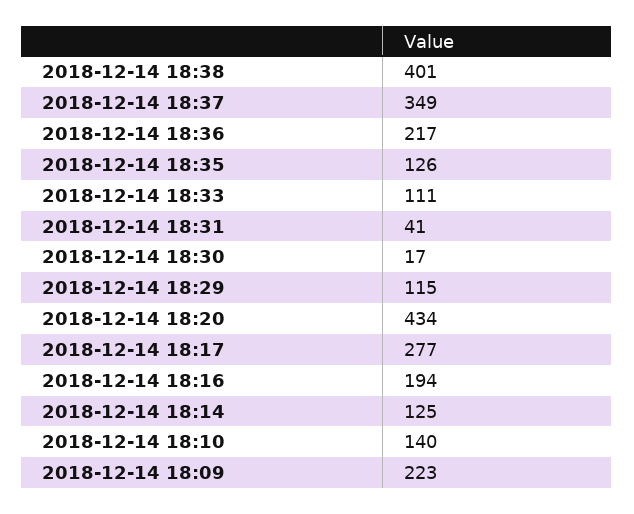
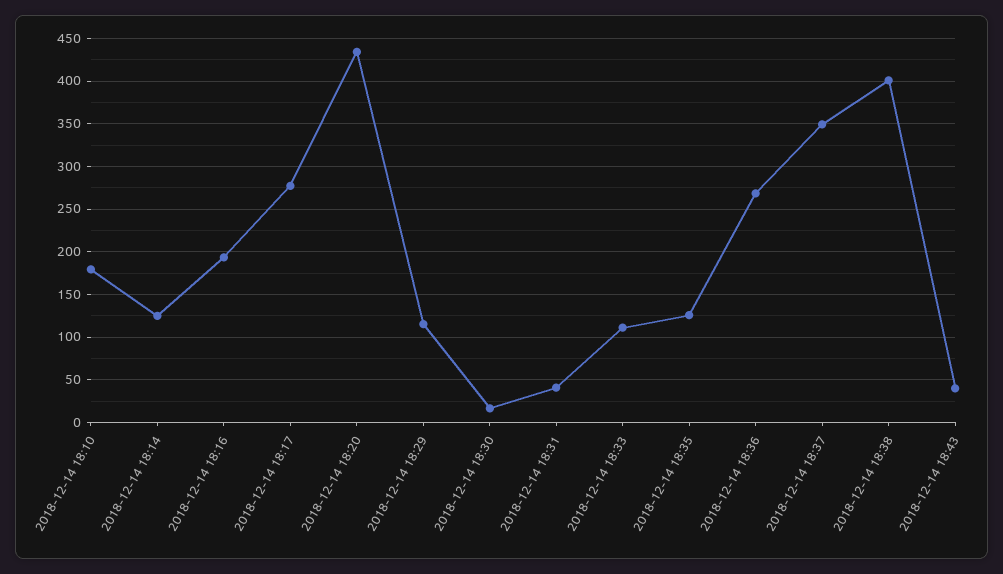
2018-12-14 18:36: 217 -> 270
2018-12-14 18:10: 140 -> 180
2018-12-14 18:09: 223 -> none
2018-12-14 18:43: none -> 40

